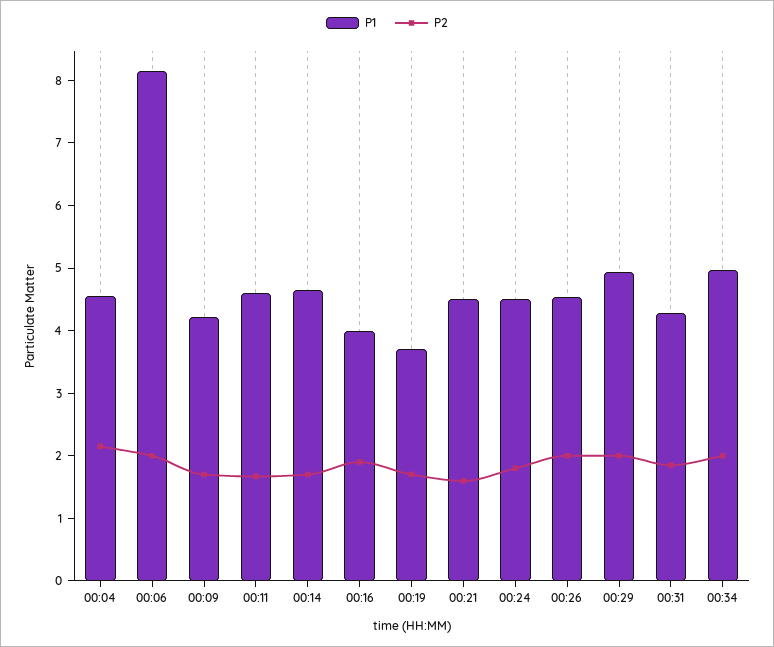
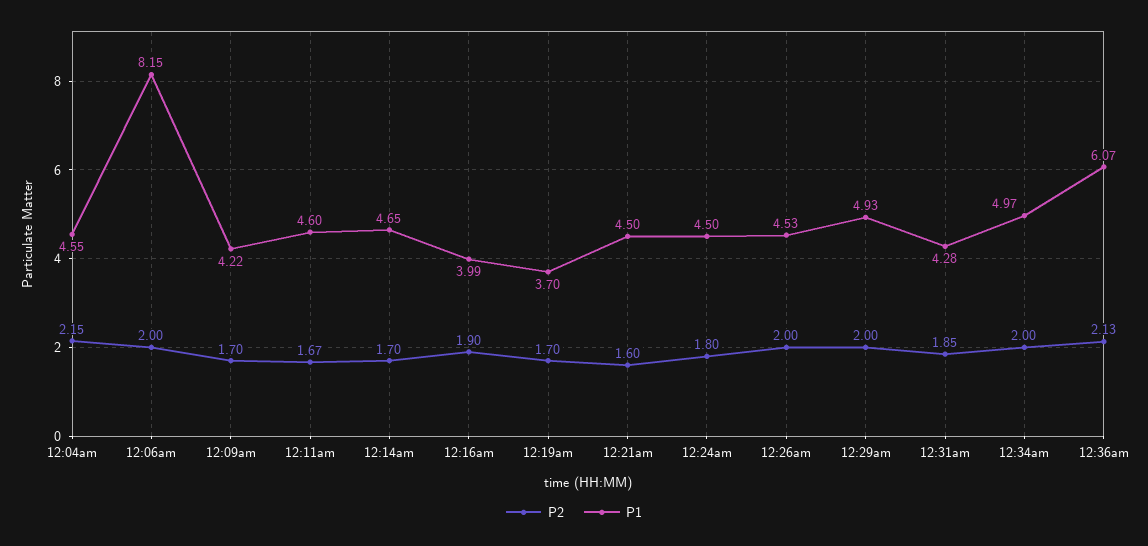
P2, 12:36am: none -> 2.13
P1, 12:36am: none -> 6.07

